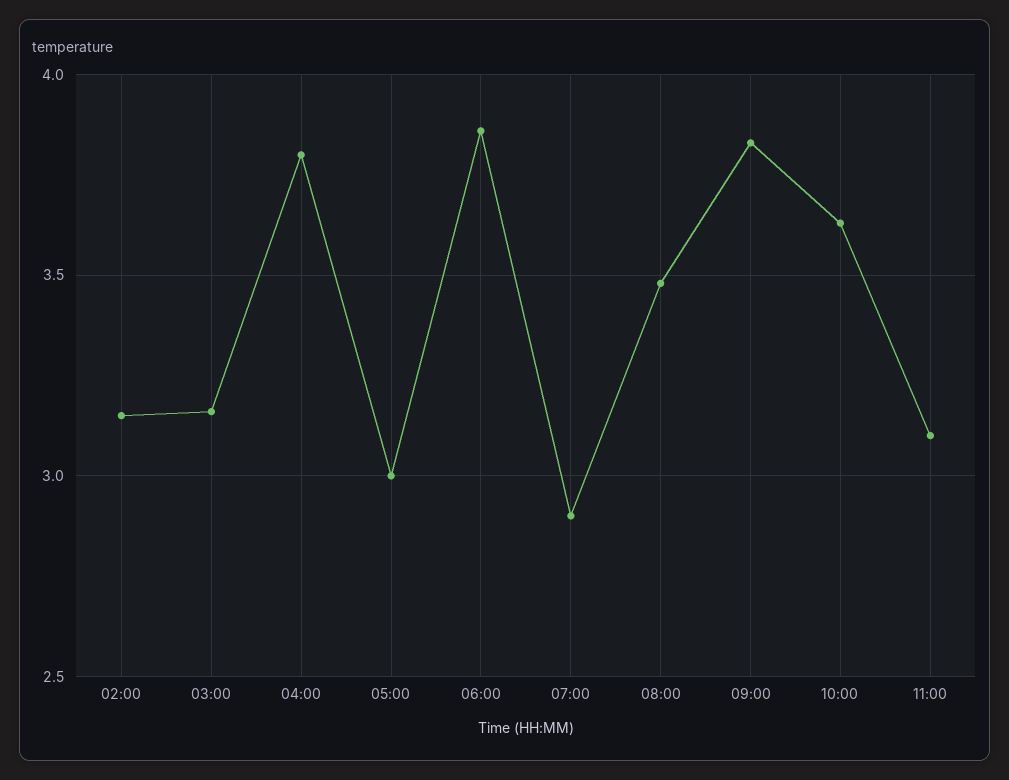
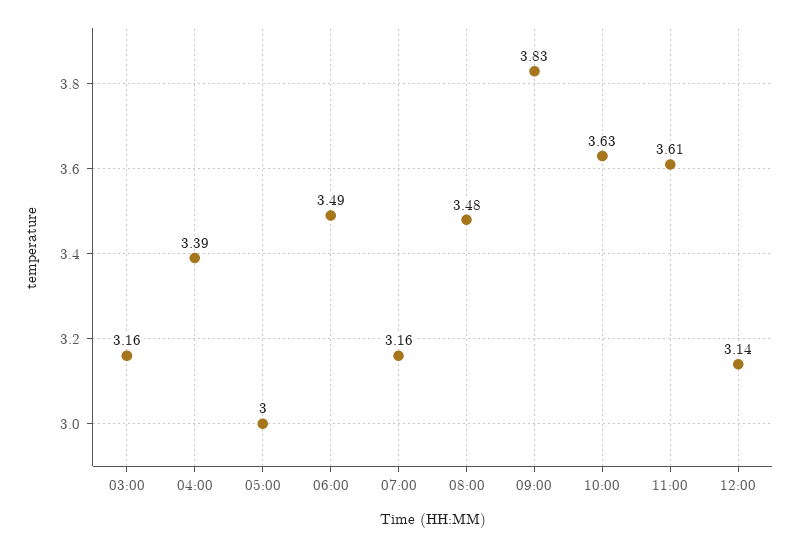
02:00: 3.15 -> none
04:00: 3.8 -> 3.39
06:00: 3.85 -> 3.49
07:00: 2.9 -> 3.16
11:00: 3.1 -> 3.61
12:00: none -> 3.14

